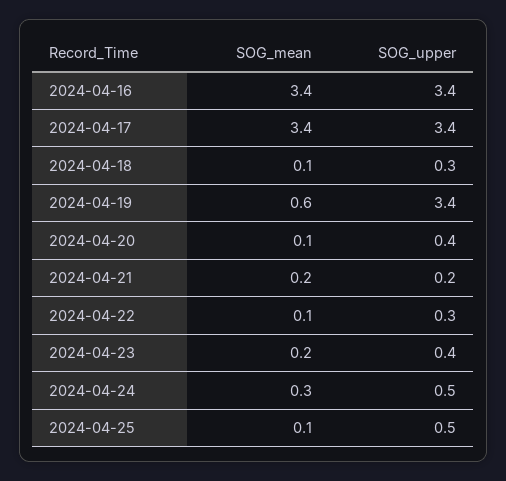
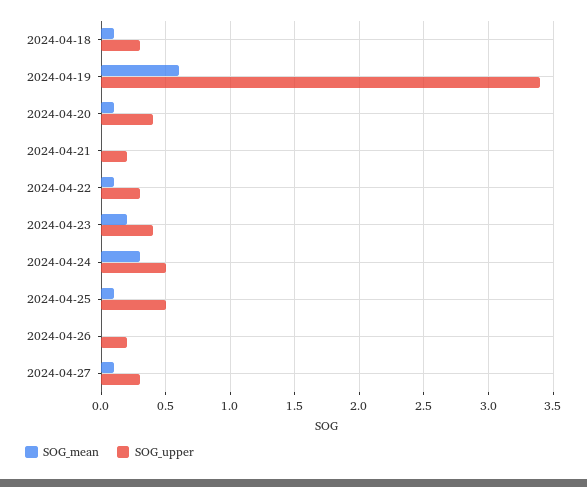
SOG_mean, 2024-04-16: 3.4 -> none
SOG_upper, 2024-04-16: 3.4 -> none
SOG_mean, 2024-04-17: 3.4 -> none
SOG_upper, 2024-04-17: 3.4 -> none
SOG_mean, 2024-04-21: 0.2 -> 0
SOG_mean, 2024-04-26: none -> 0
SOG_upper, 2024-04-26: none -> 0.2
SOG_mean, 2024-04-27: none -> 0.1
SOG_upper, 2024-04-27: none -> 0.3

